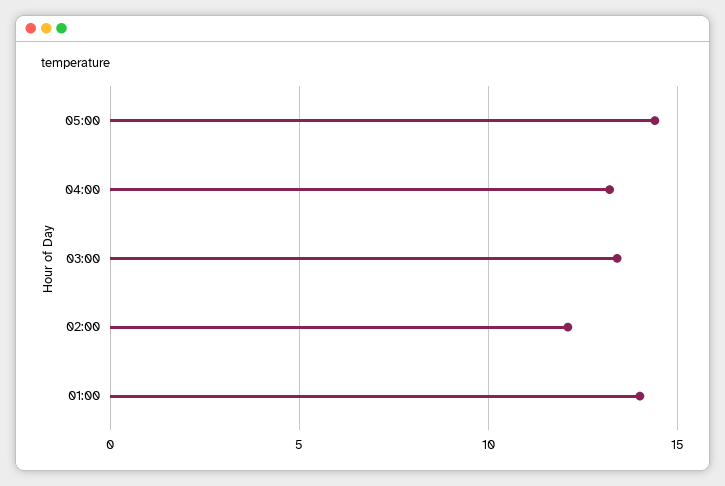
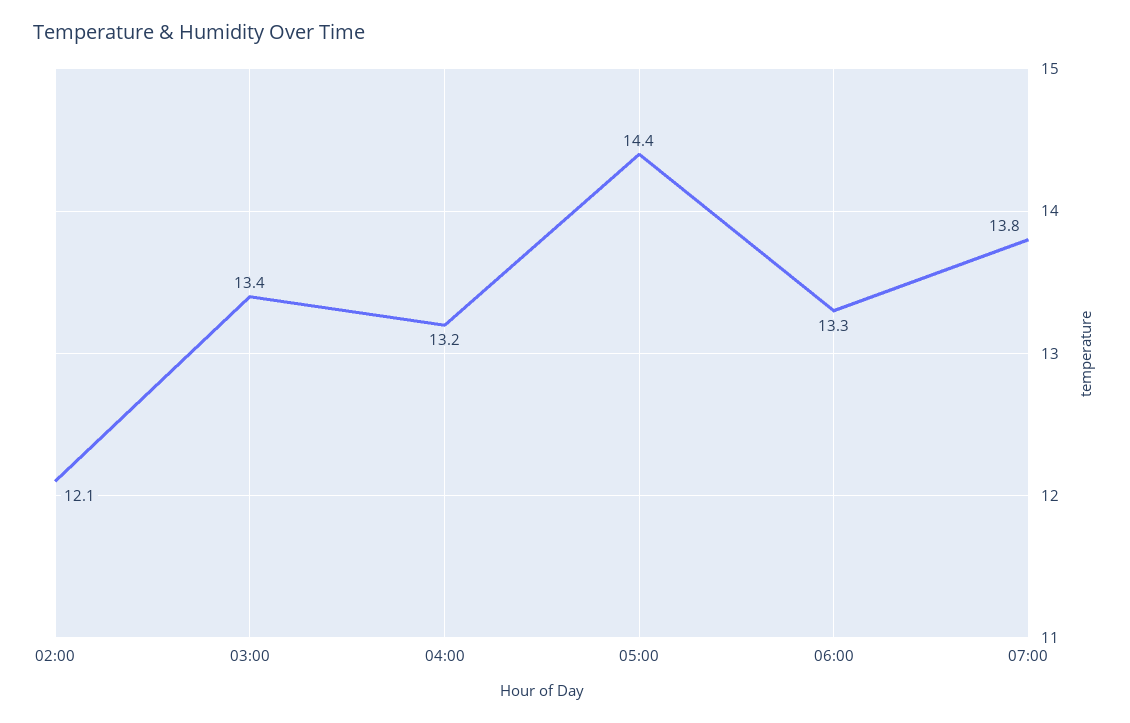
01:00: 14 -> none
06:00: none -> 13.3
07:00: none -> 13.8

